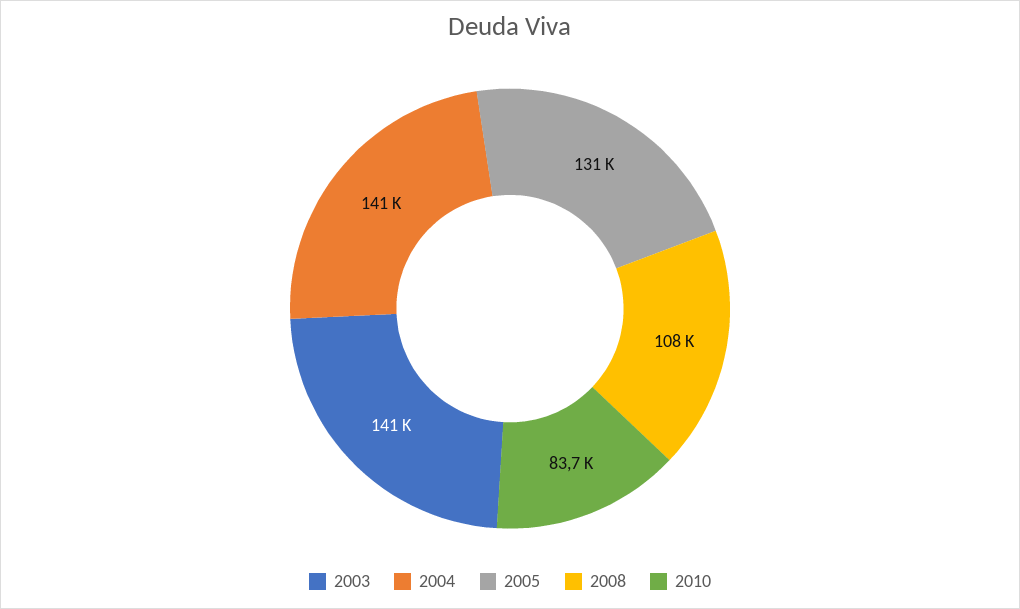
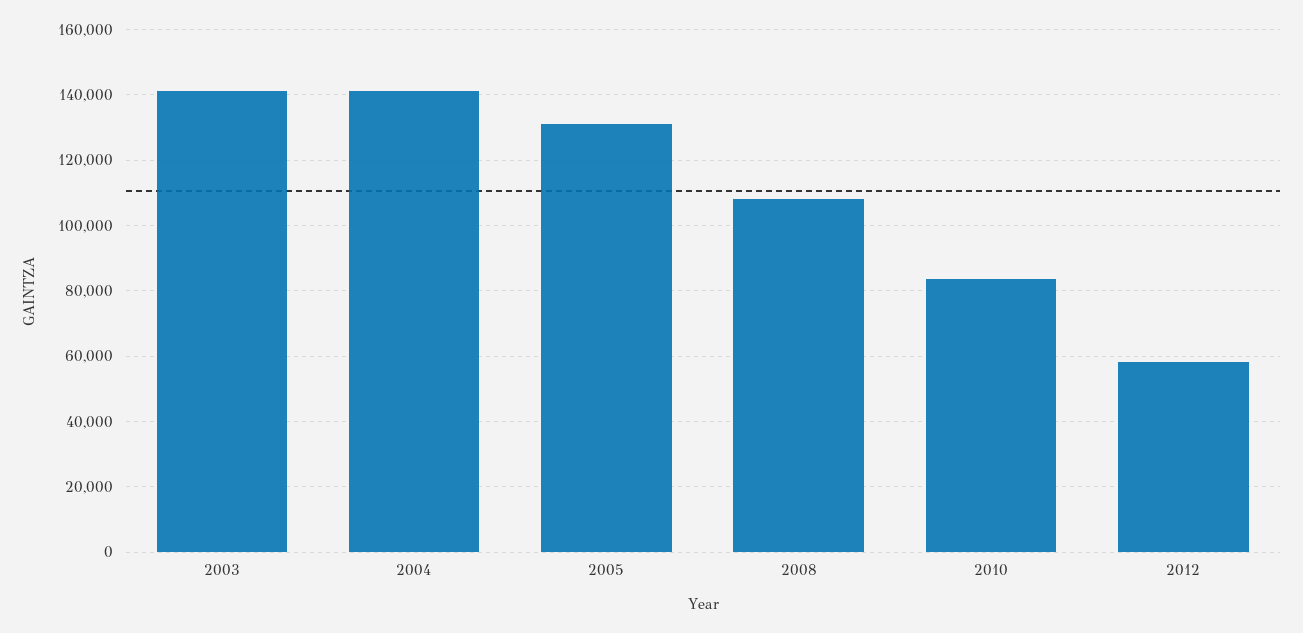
2012: none -> 58000

